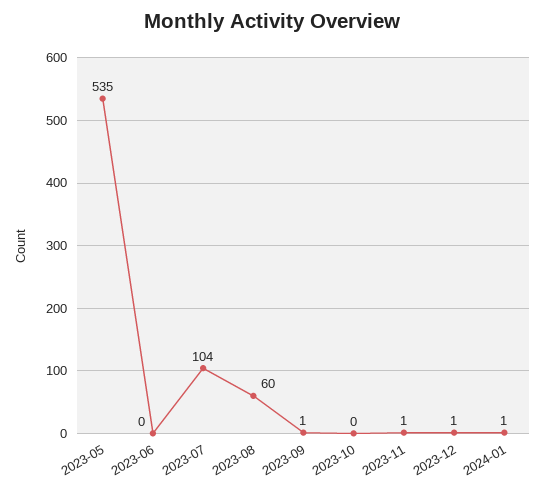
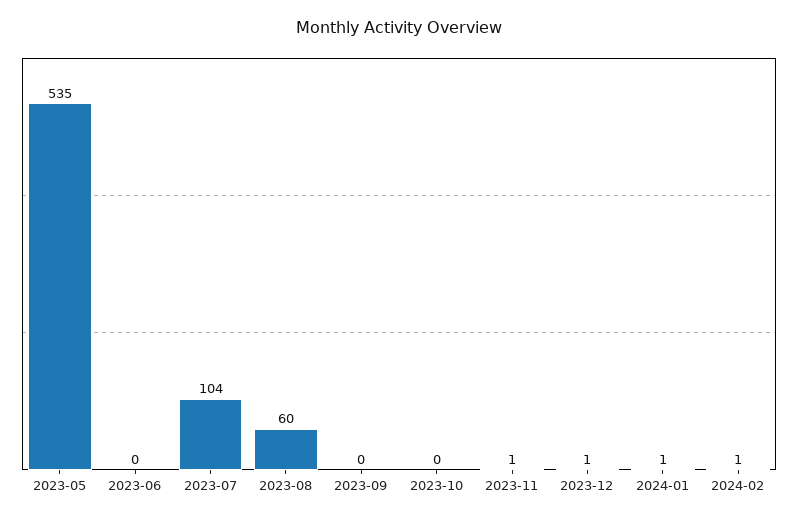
2023-09: 1 -> 0
2024-02: none -> 1

